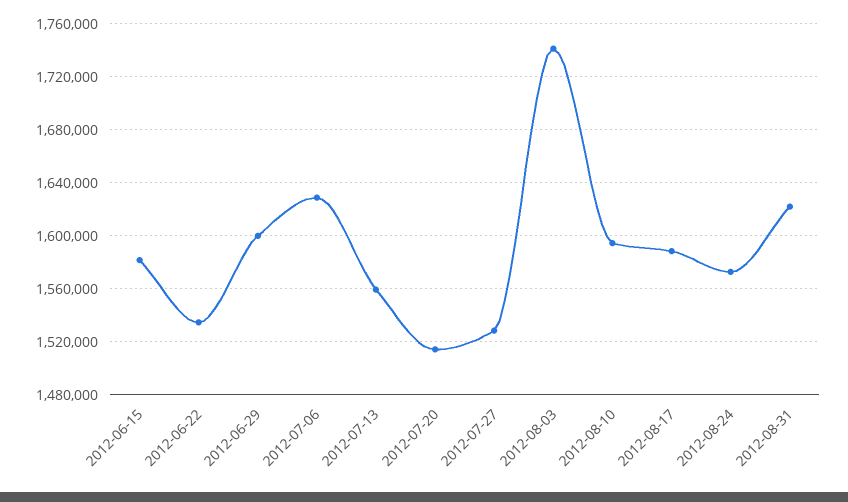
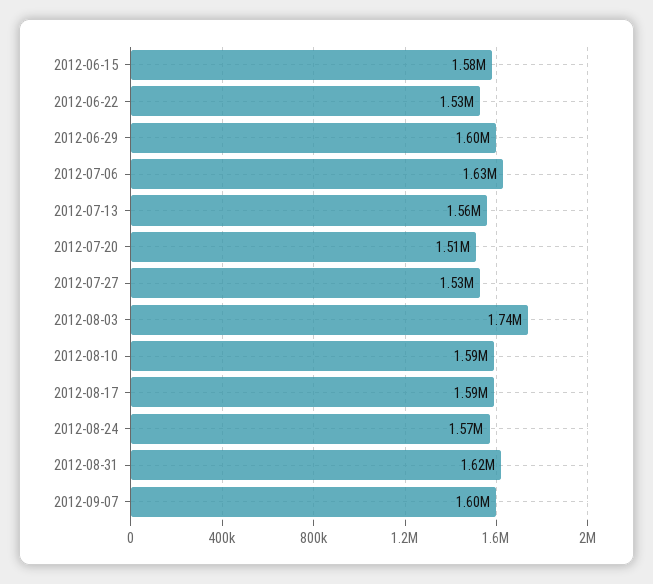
2012-09-07: none -> 1600000

